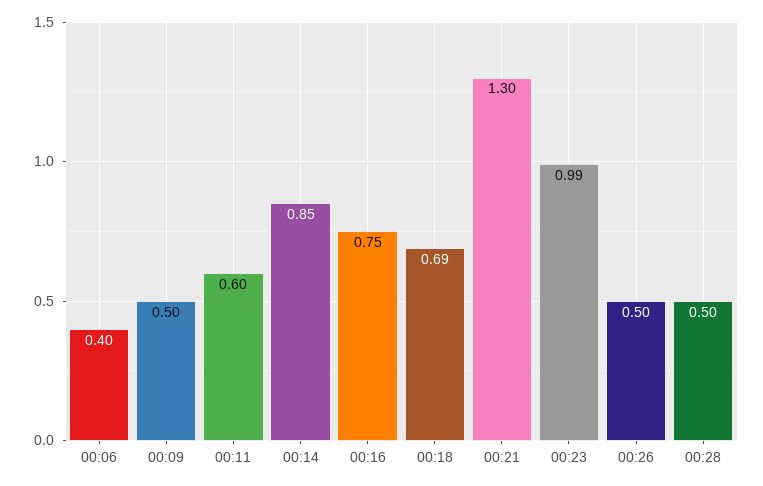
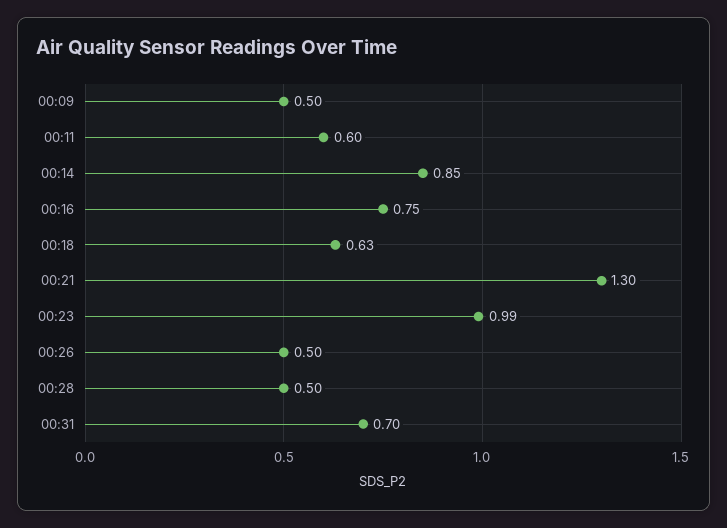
00:06: 0.4 -> none
00:18: 0.69 -> 0.63
00:31: none -> 0.7

